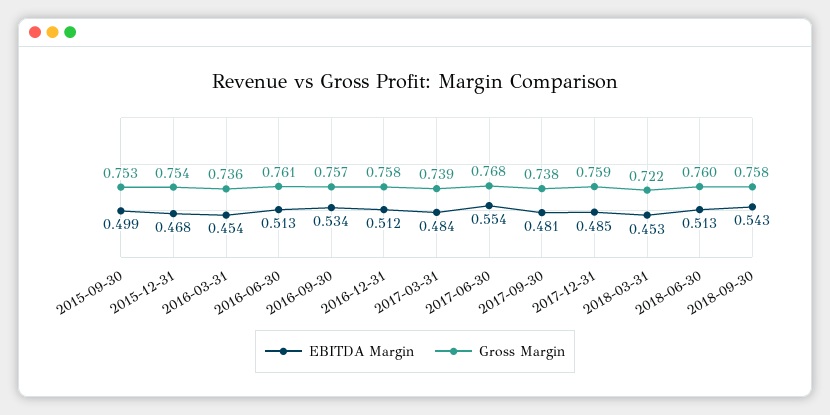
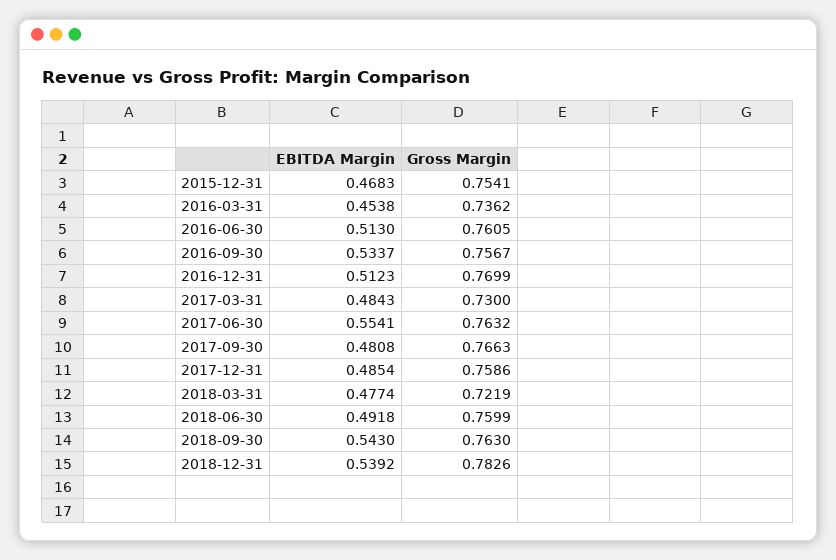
EBITDA Margin, 2015-09-30: 0.499 -> none
Gross Margin, 2015-09-30: 0.753 -> none
Gross Margin, 2016-12-31: 0.758 -> 0.7699
Gross Margin, 2017-03-31: 0.739 -> 0.73
Gross Margin, 2017-06-30: 0.768 -> 0.7632
Gross Margin, 2017-09-30: 0.738 -> 0.7663
EBITDA Margin, 2018-03-31: 0.453 -> 0.4774
EBITDA Margin, 2018-06-30: 0.513 -> 0.4918
Gross Margin, 2018-09-30: 0.758 -> 0.763
EBITDA Margin, 2018-12-31: none -> 0.5392
Gross Margin, 2018-12-31: none -> 0.7826

